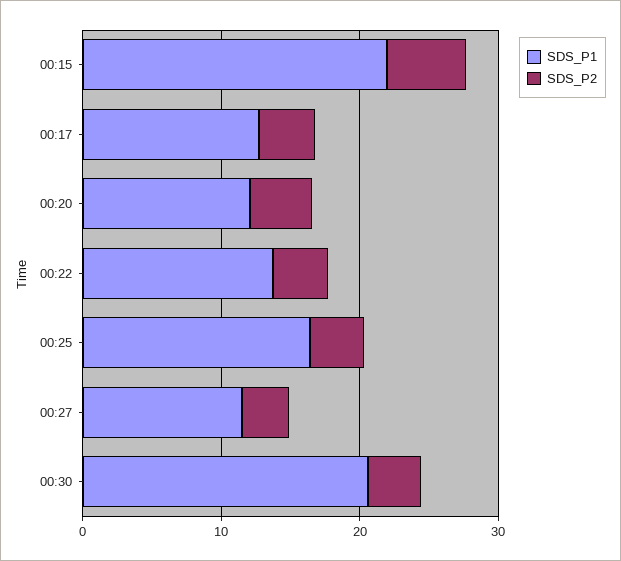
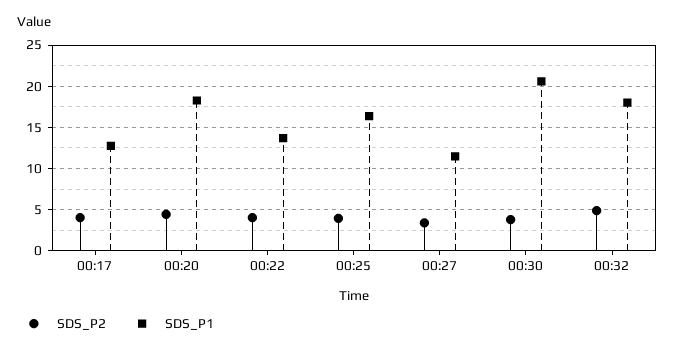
SDS_P1, 00:15: 22 -> none
SDS_P2, 00:15: 6 -> none
SDS_P1, 00:20: 12 -> 18
SDS_P2, 00:32: none -> 5
SDS_P1, 00:32: none -> 18

